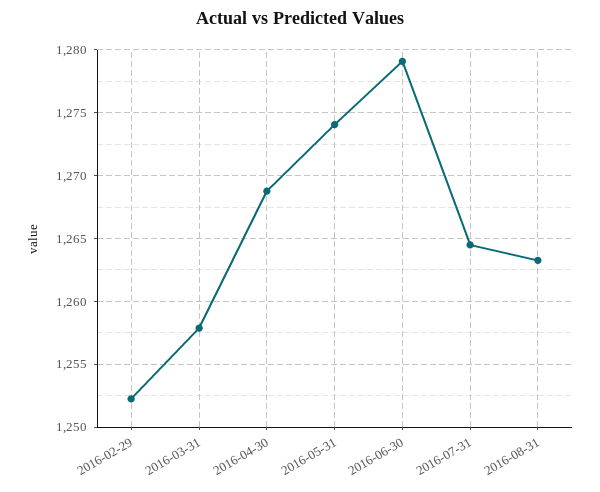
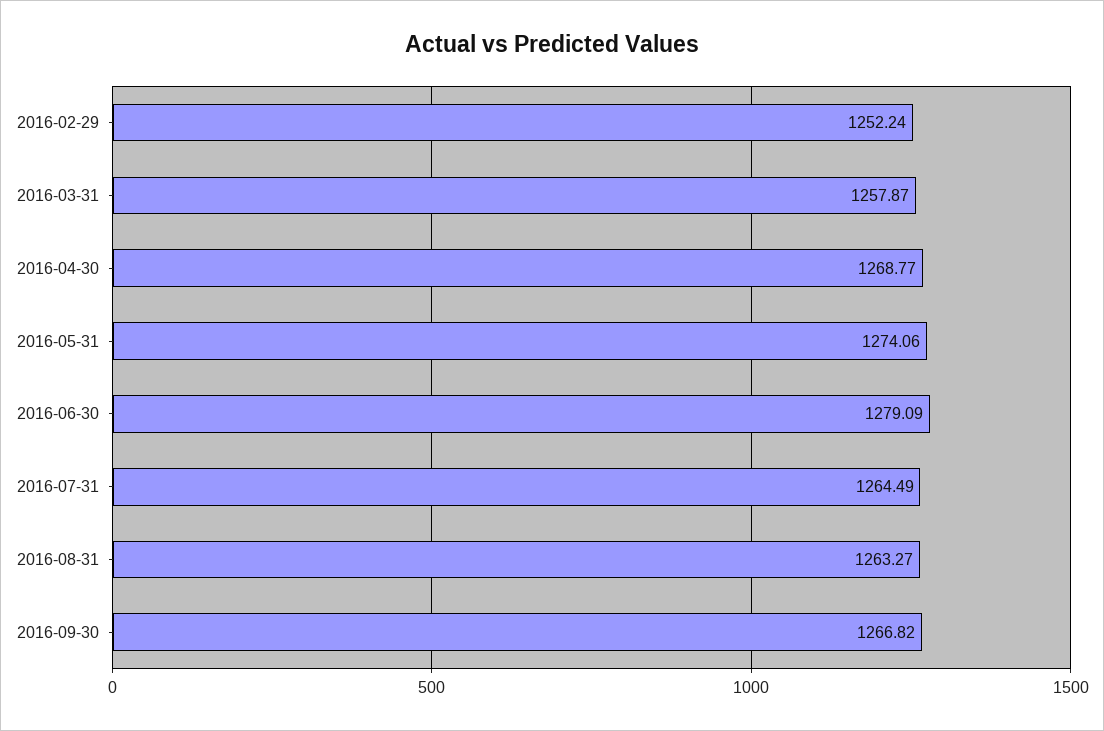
2016-09-30: none -> 1266.82

